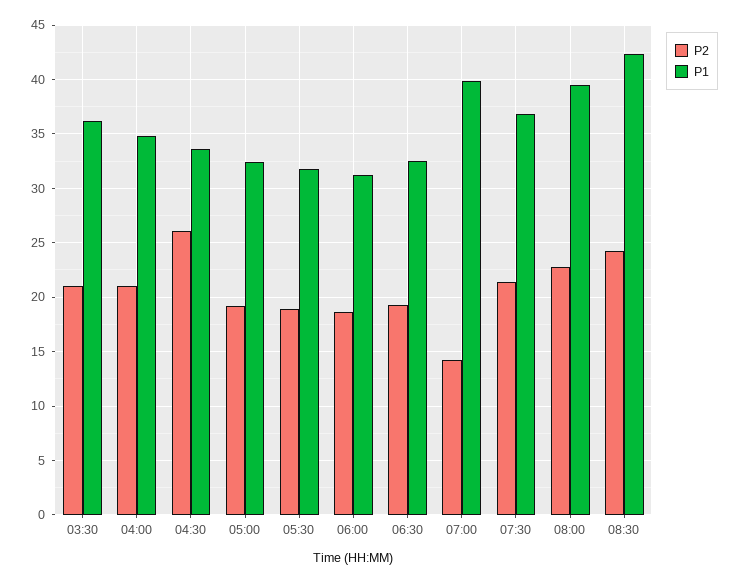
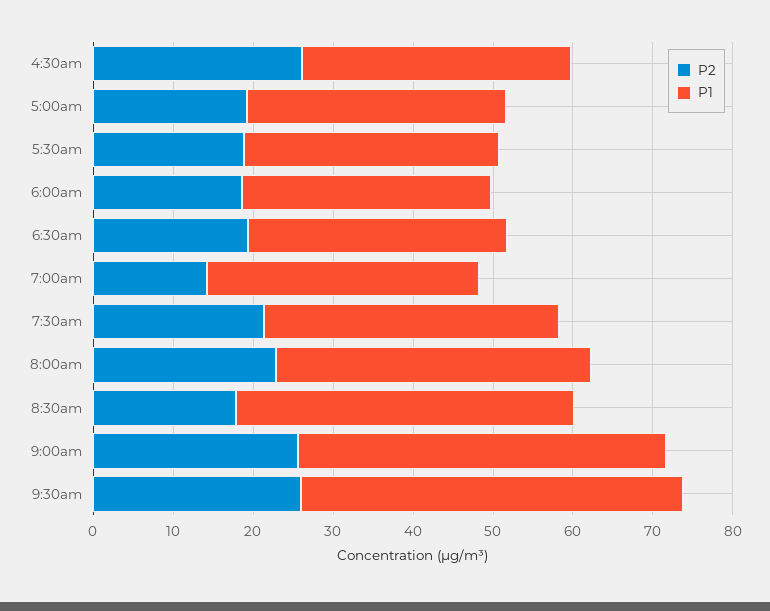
P2, 03:30: 21 -> none
P1, 03:30: 36 -> none
P2, 04:00: 21 -> none
P1, 04:00: 35 -> none
P1, 07:00: 40 -> 34
P2, 08:30: 24 -> 18
P2, 9:00am: none -> 26
P1, 9:00am: none -> 46
P2, 9:30am: none -> 26
P1, 9:30am: none -> 48

